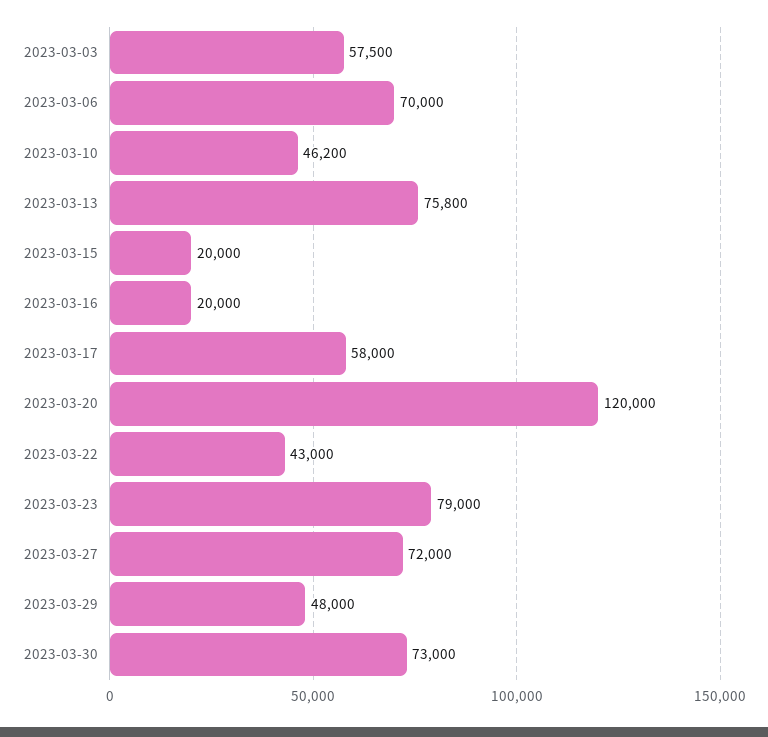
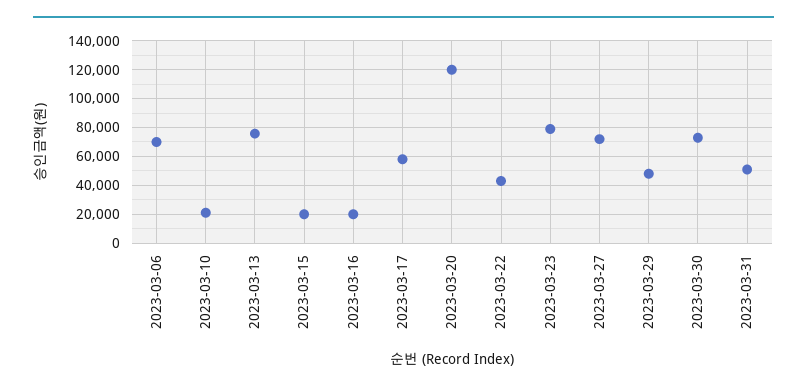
2023-03-03: 57500 -> none
2023-03-10: 46200 -> 20000
2023-03-31: none -> 50000

